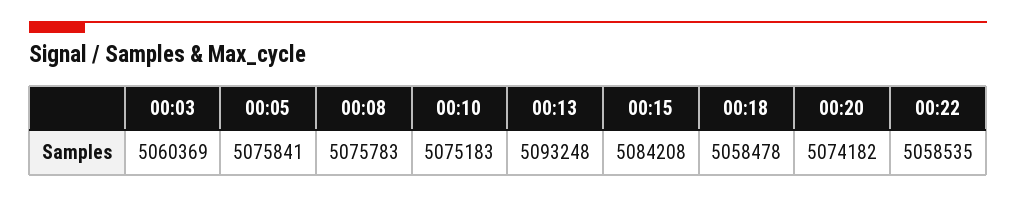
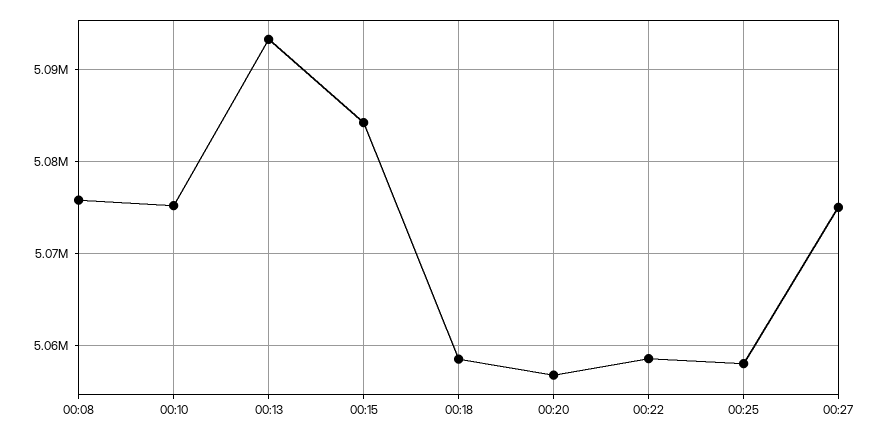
00:03: 5060369 -> none
00:05: 5075841 -> none
00:20: 5074182 -> 5057000
00:25: none -> 5058000
00:27: none -> 5075000

